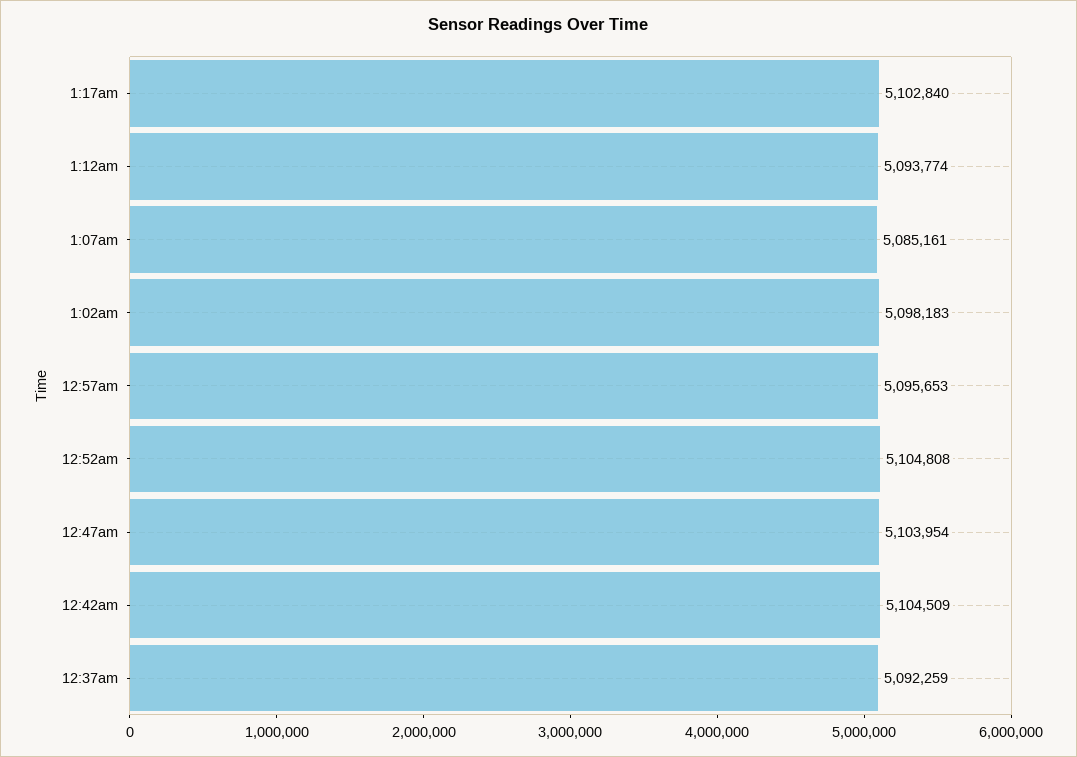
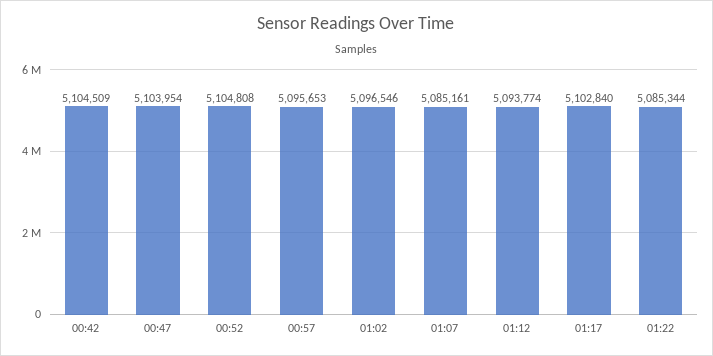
1:02am: 5098183 -> 5096546
12:37am: 5092259 -> none
01:22: none -> 5085344

